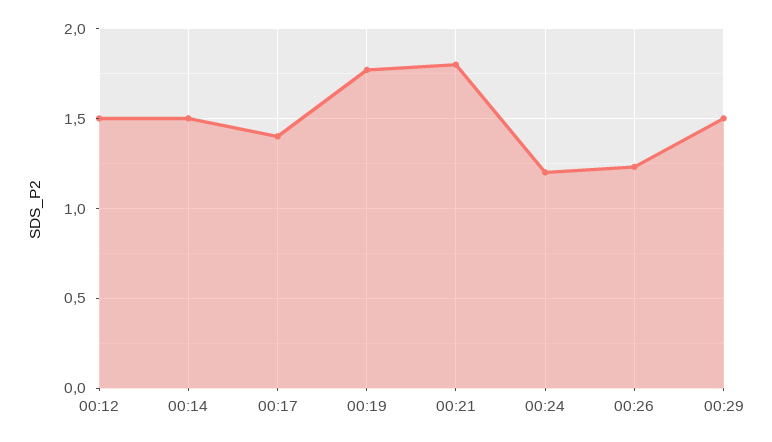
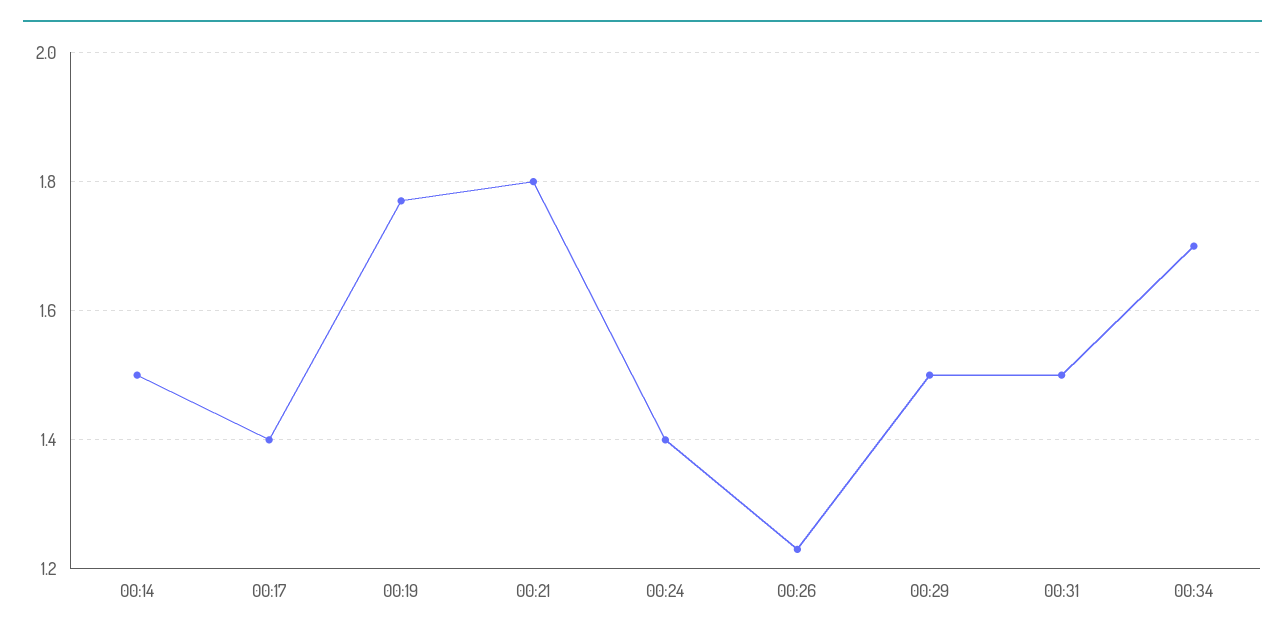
00:12: 1.5 -> none
00:24: 1.2 -> 1.4
00:31: none -> 1.5
00:34: none -> 1.7

